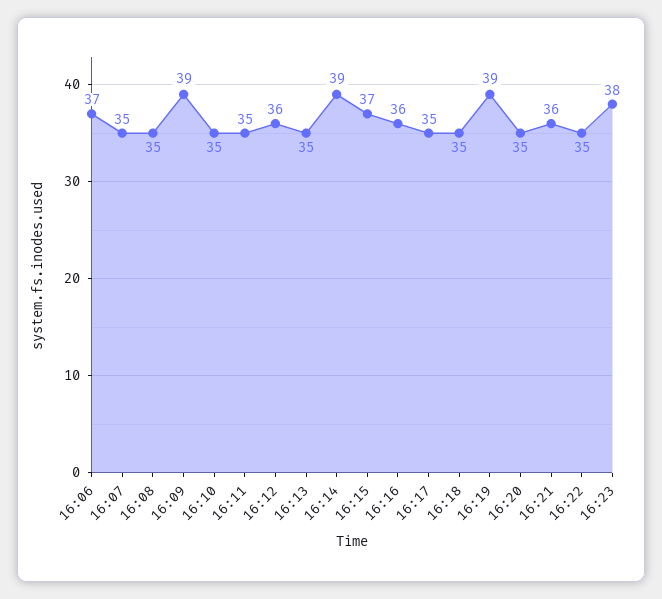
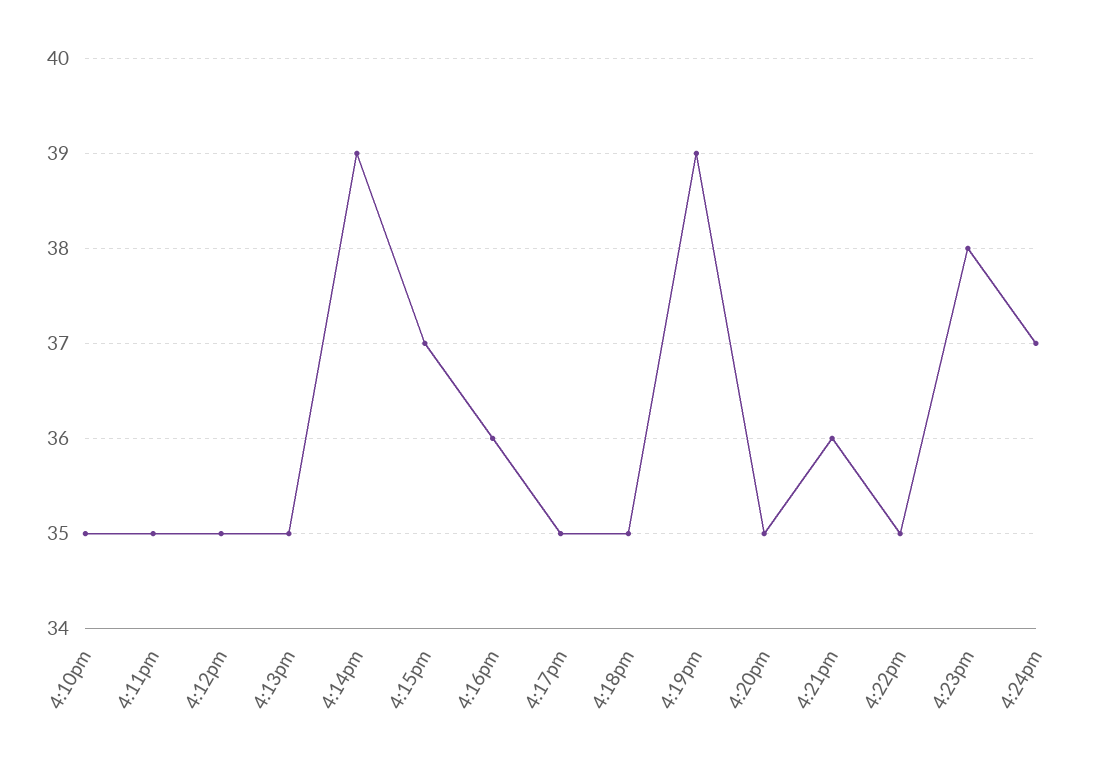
16:06: 37 -> none
16:07: 35 -> none
16:08: 35 -> none
16:09: 39 -> none
16:12: 36 -> 35
4:24pm: none -> 37

